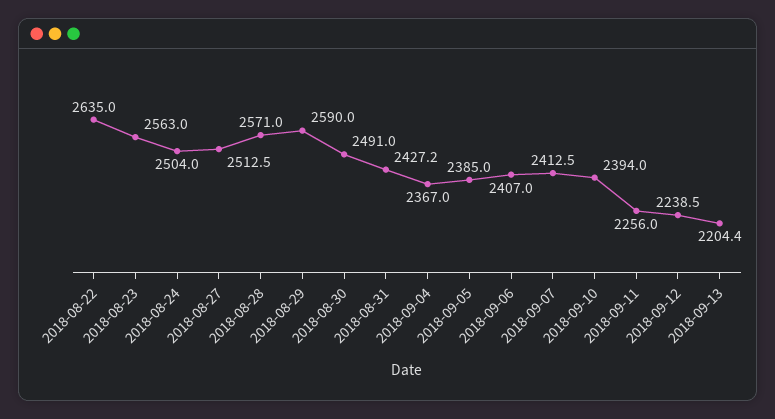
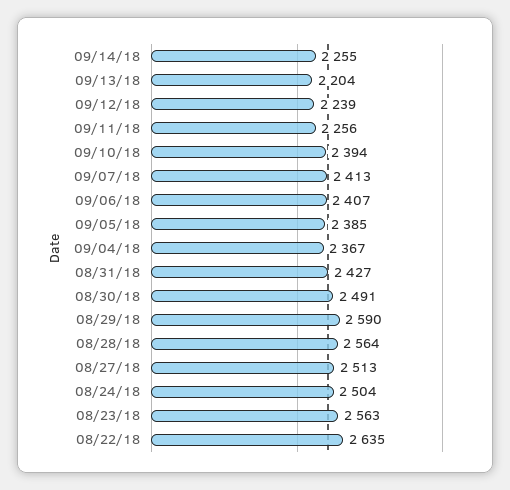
2018-08-28: 2571 -> 2564
09/14/18: none -> 2255

